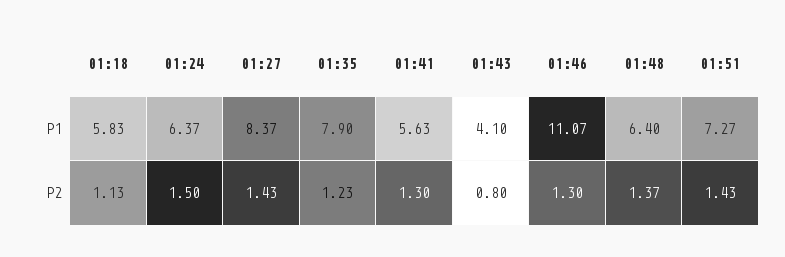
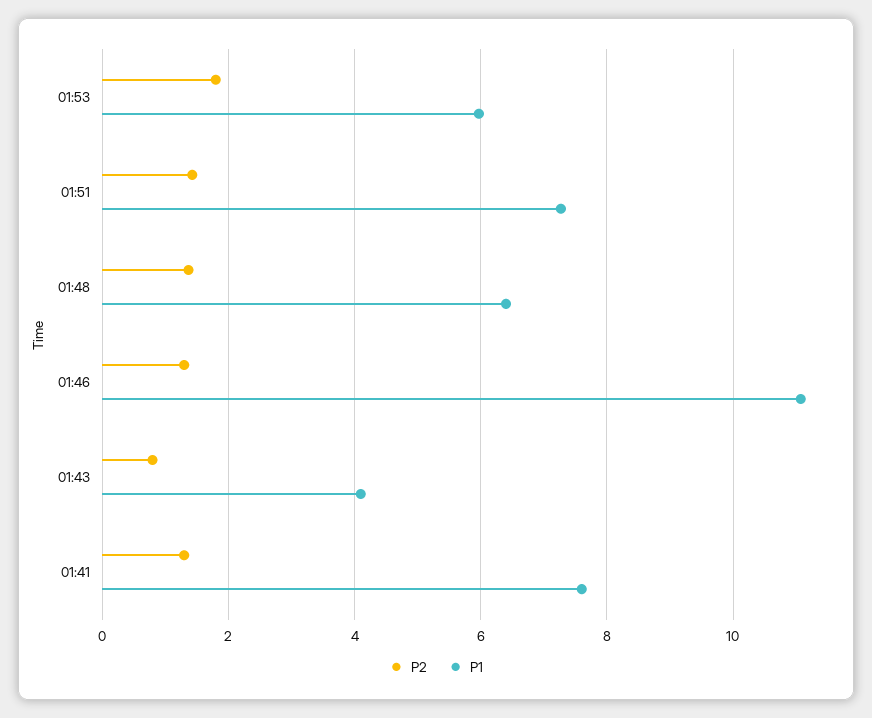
P1, 01:18: 5.83 -> none
P1, 01:24: 6.37 -> none
P1, 01:27: 8.37 -> none
P1, 01:35: 7.9 -> none
P1, 01:41: 5.63 -> 7.6
P2, 01:18: 1.13 -> none
P2, 01:24: 1.5 -> none
P2, 01:27: 1.43 -> none
P2, 01:35: 1.23 -> none
P2, 01:53: none -> 1.8
P1, 01:53: none -> 6

